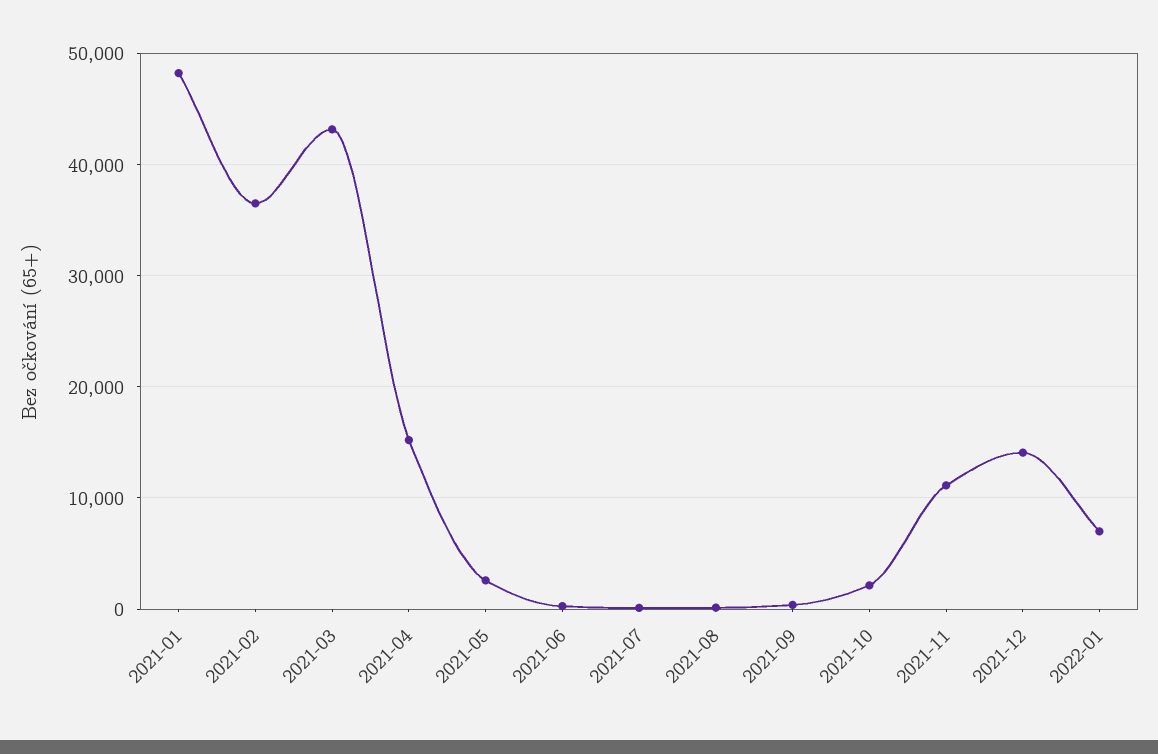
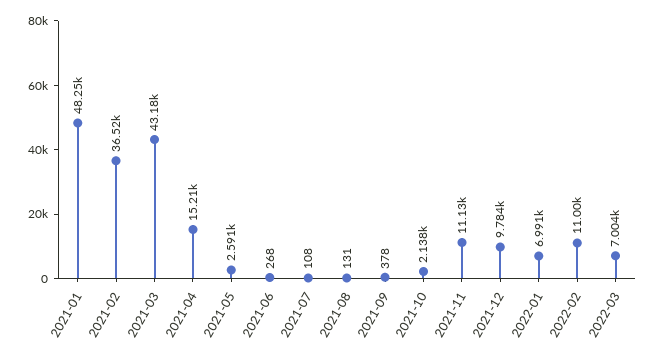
2021-12: 14000 -> 9784
2022-02: none -> 11000
2022-03: none -> 7004

